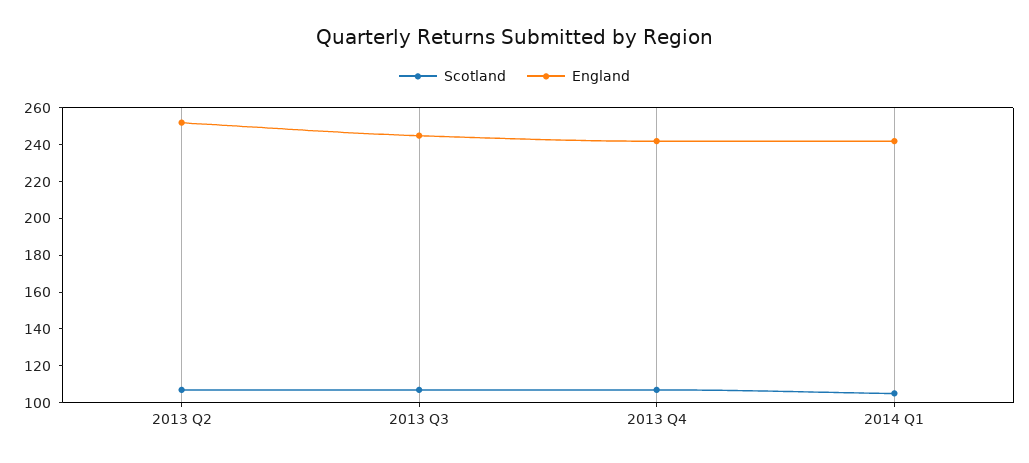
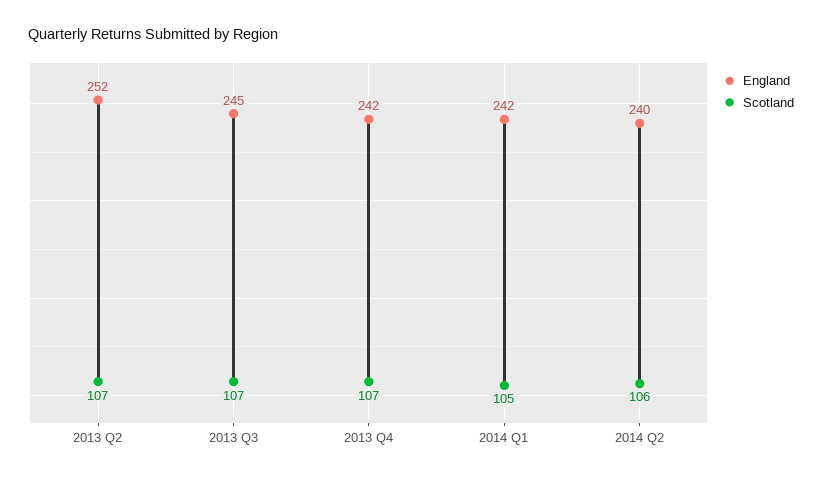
England, 2014 Q2: none -> 240
Scotland, 2014 Q2: none -> 106

